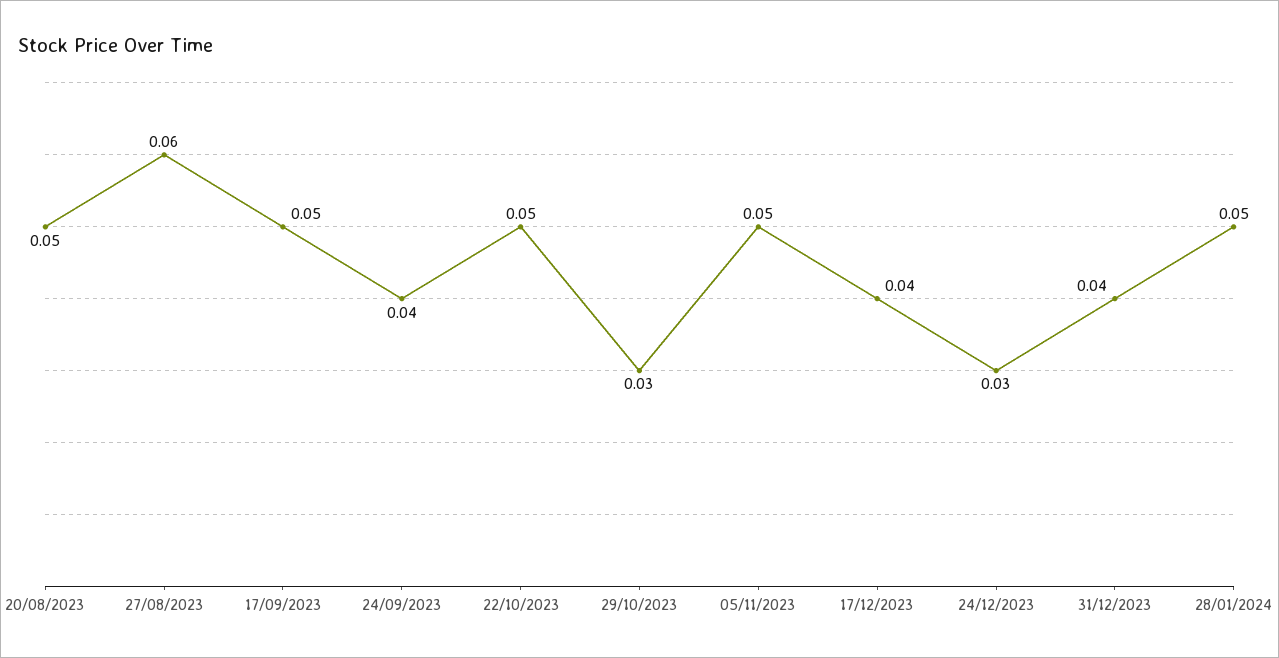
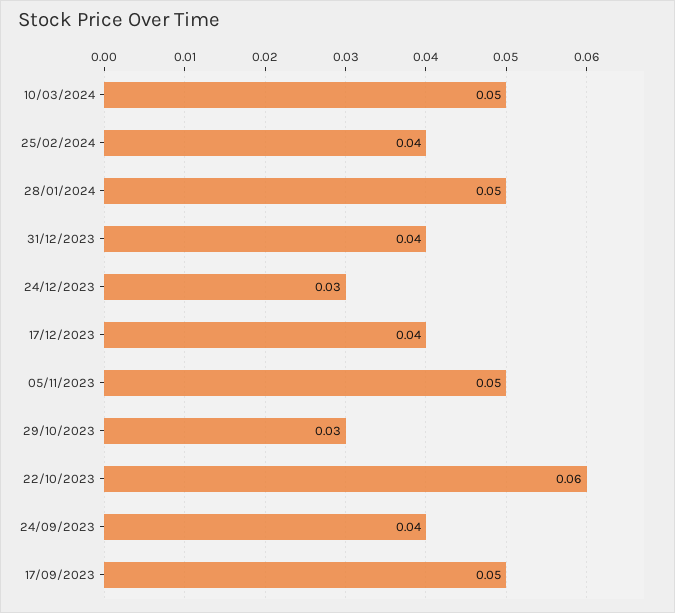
20/08/2023: 0.05 -> none
27/08/2023: 0.06 -> none
22/10/2023: 0.05 -> 0.06
10/03/2024: none -> 0.05
25/02/2024: none -> 0.04

